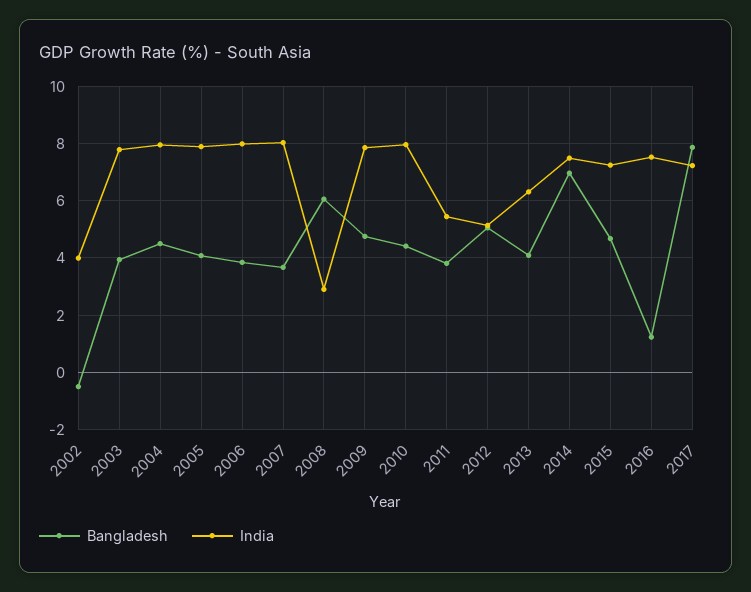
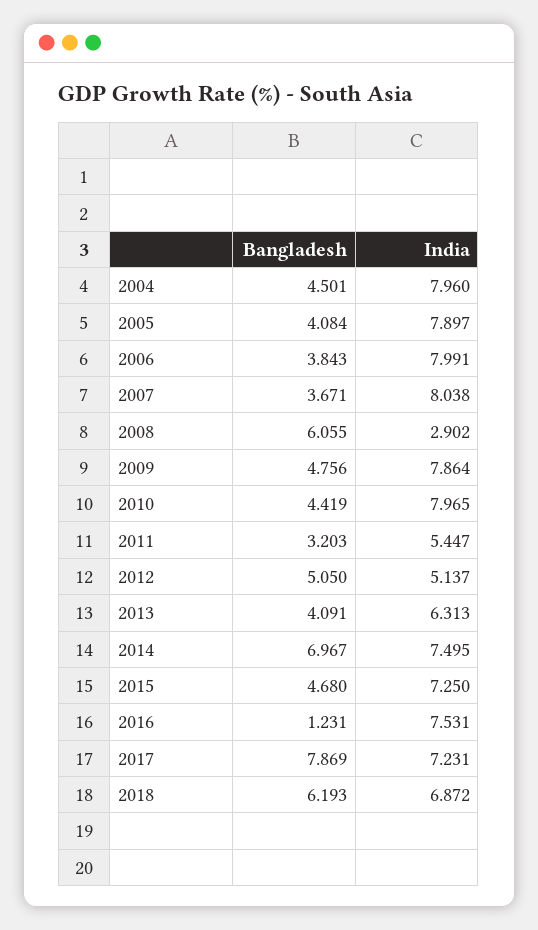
Bangladesh, 2002: -0.5 -> none
India, 2002: 4 -> none
Bangladesh, 2003: 4 -> none
India, 2003: 7.75 -> none
Bangladesh, 2011: 3.75 -> 3.203
Bangladesh, 2018: none -> 6.193
India, 2018: none -> 6.872

